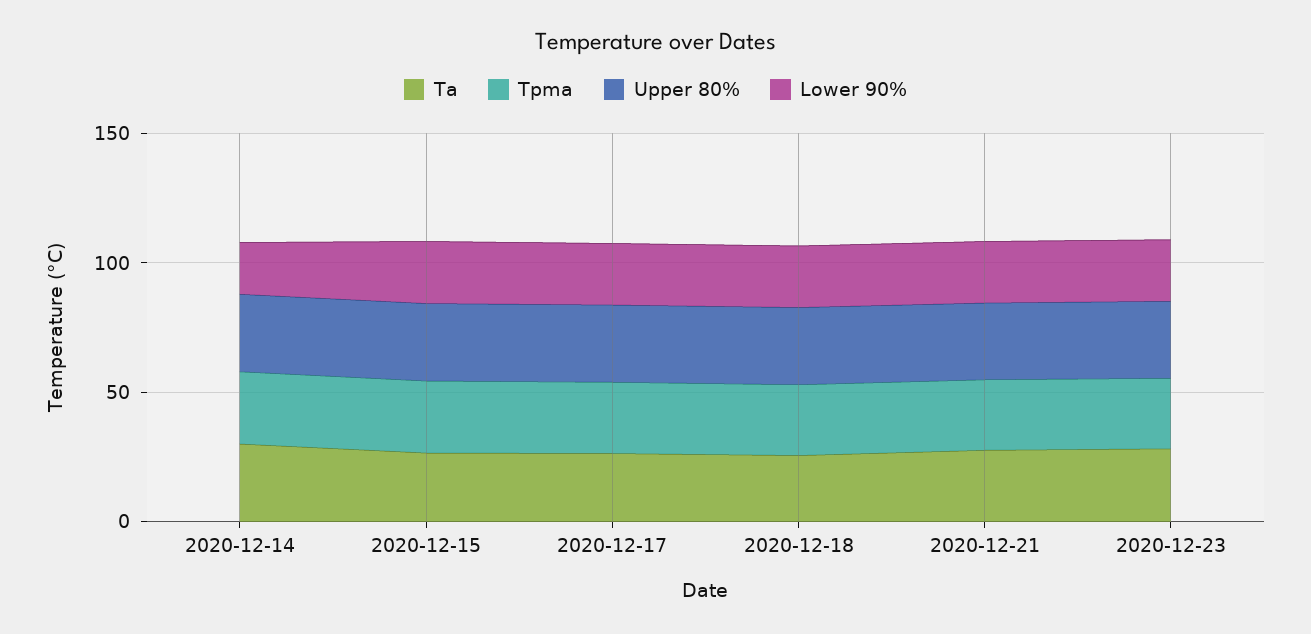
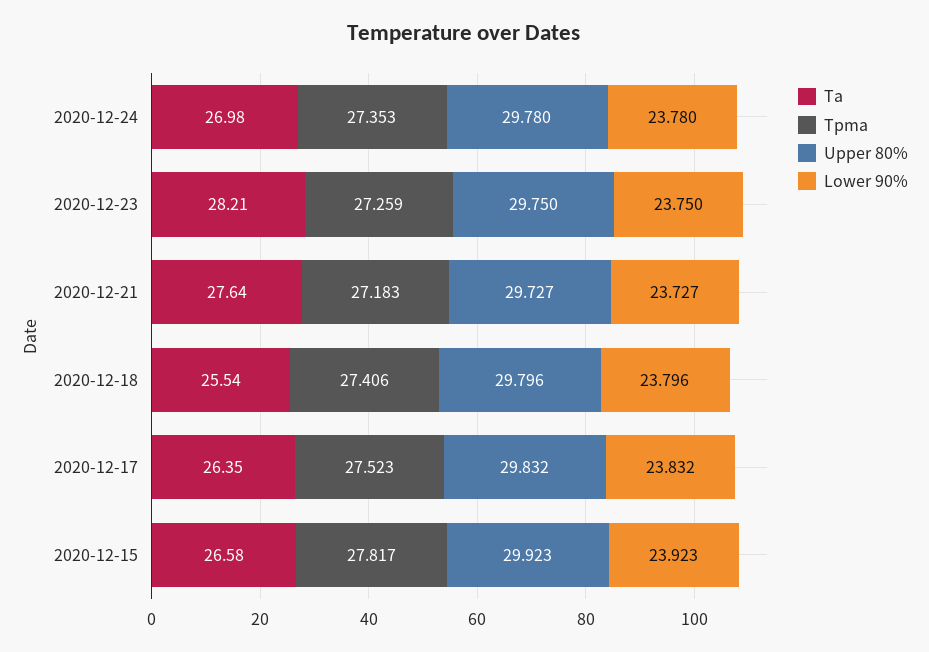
Ta, 2020-12-14: 30 -> none
Tpma, 2020-12-14: 30 -> none
Upper 80%, 2020-12-14: 30 -> none
Lower 90%, 2020-12-14: 20 -> none
Ta, 2020-12-24: none -> 26.98
Tpma, 2020-12-24: none -> 27.353
Upper 80%, 2020-12-24: none -> 29.78
Lower 90%, 2020-12-24: none -> 23.78

